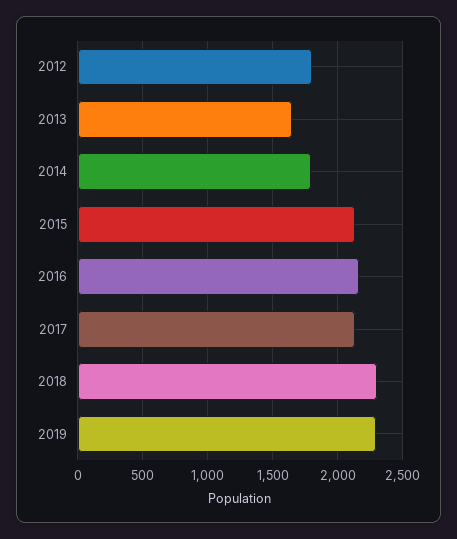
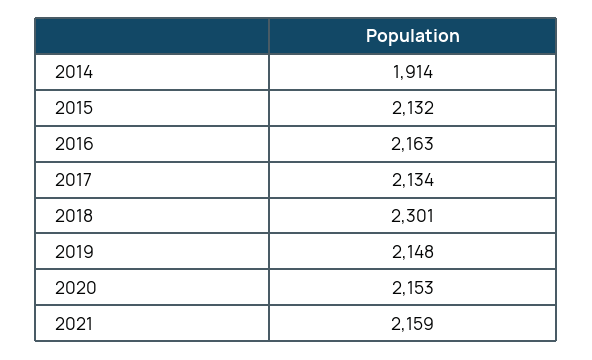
2012: 1800 -> none
2013: 1650 -> none
2014: 1800 -> 1914
2019: 2300 -> 2148
2020: none -> 2153
2021: none -> 2159

